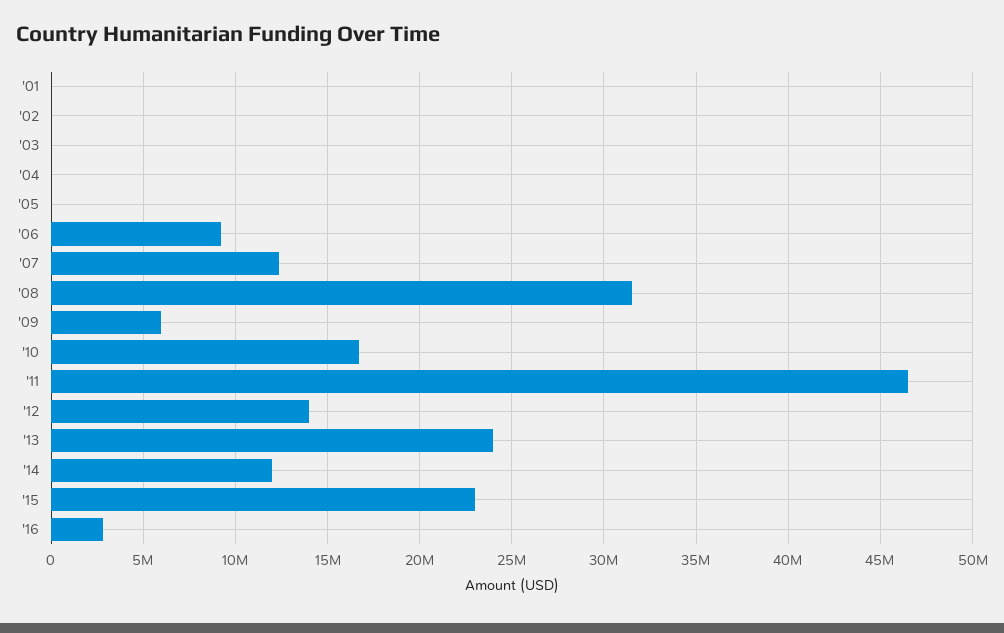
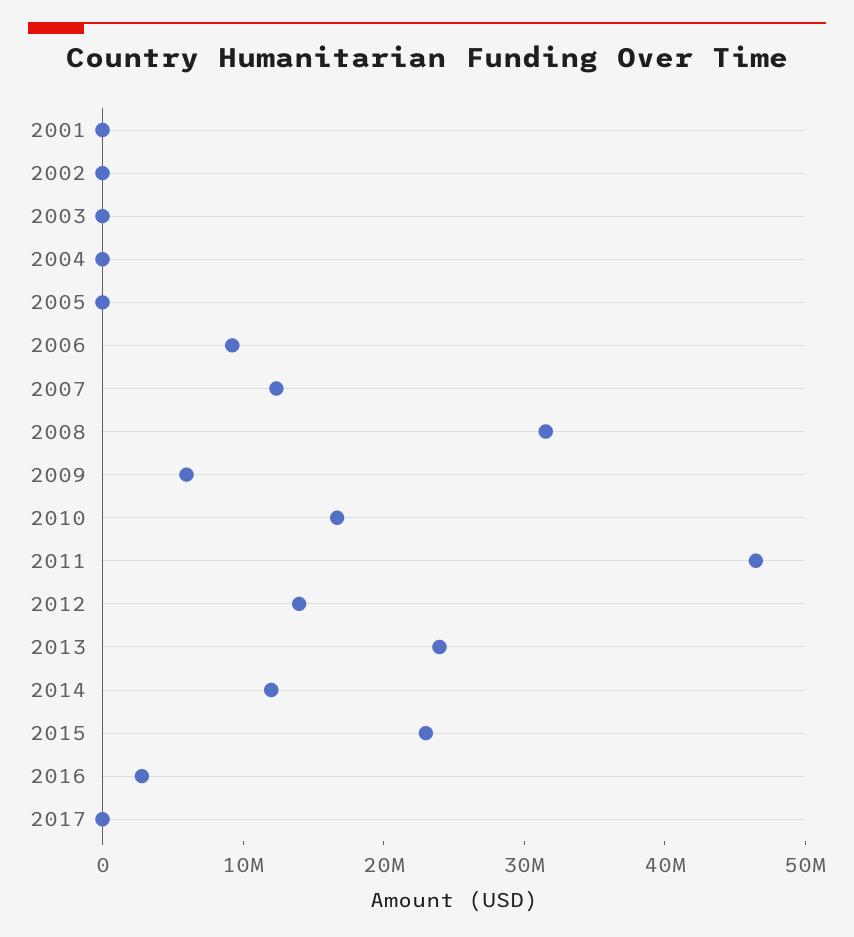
2017: none -> 0

